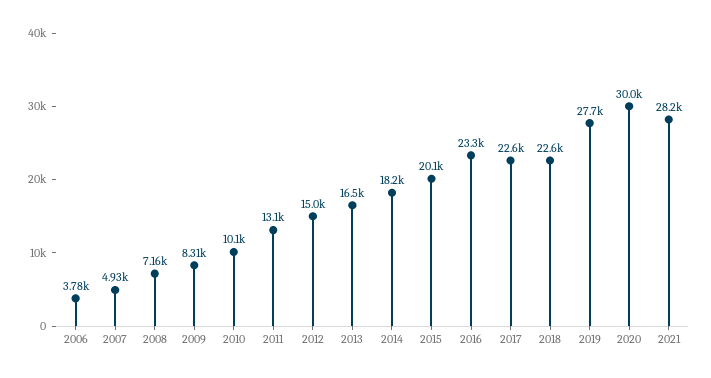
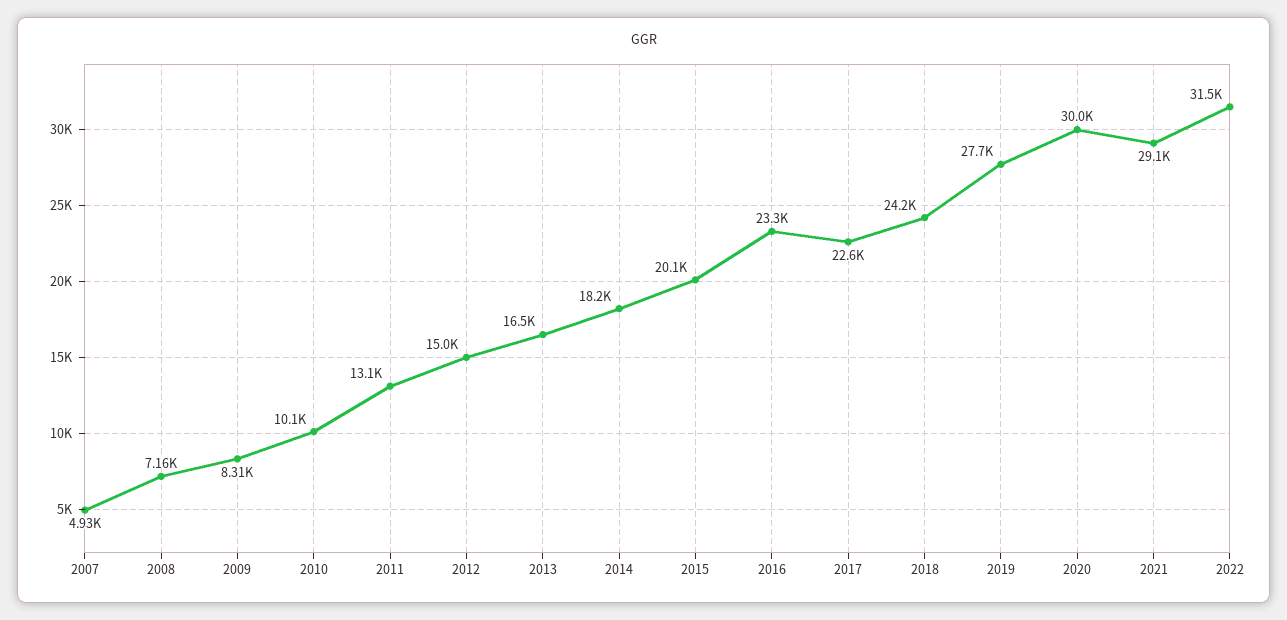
2006: 3780 -> none
2018: 22600 -> 24200
2021: 28200 -> 29100
2022: none -> 31500

